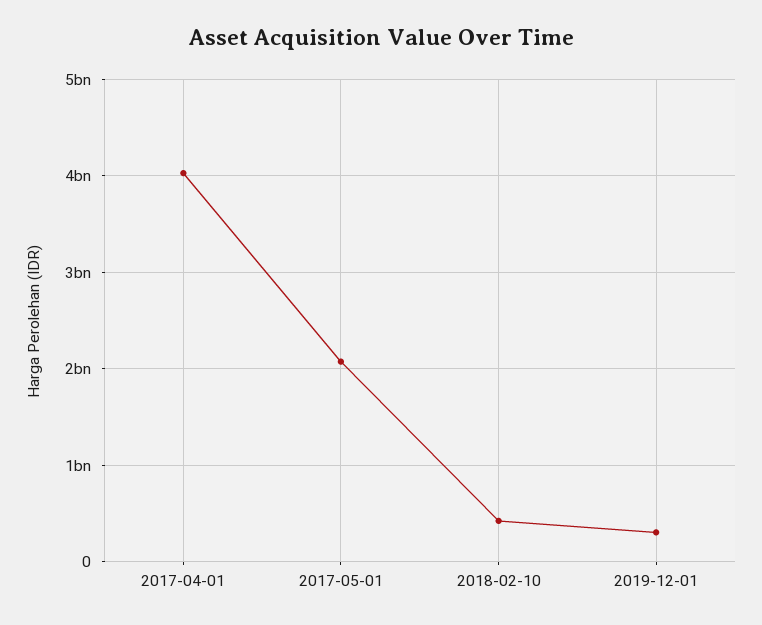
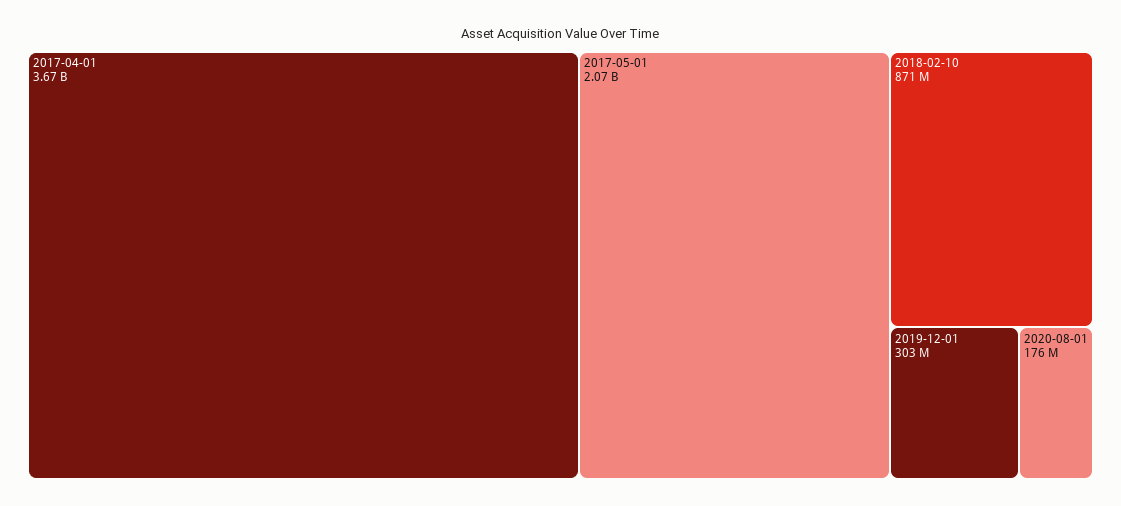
2017-04-01: 4000000000 -> 3670000000
2018-02-10: 400000000 -> 871000000
2020-08-01: none -> 176000000

